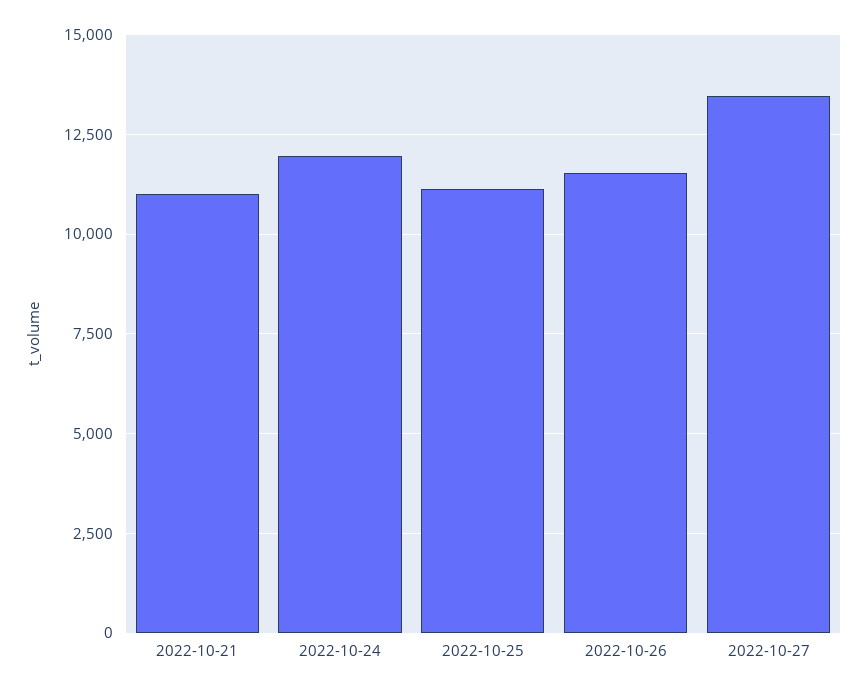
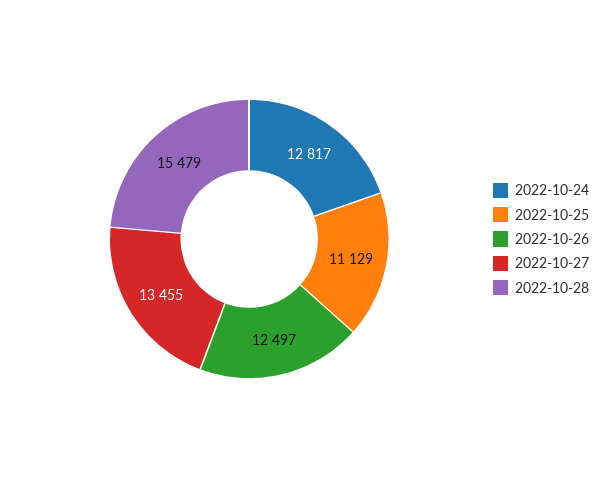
2022-10-21: 11000 -> none
2022-10-24: 12000 -> 12817
2022-10-26: 11500 -> 12497
2022-10-28: none -> 15479

